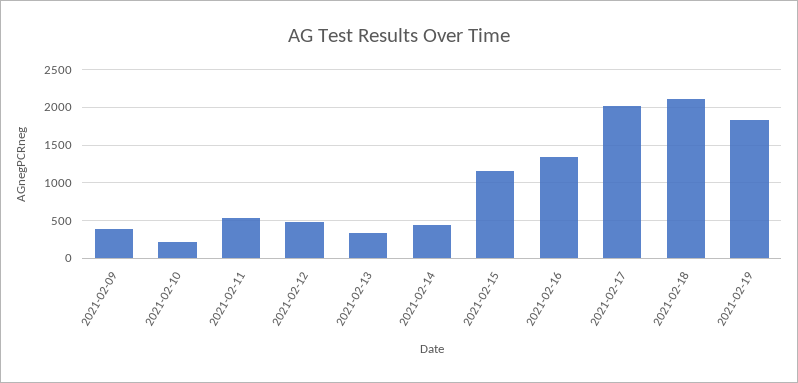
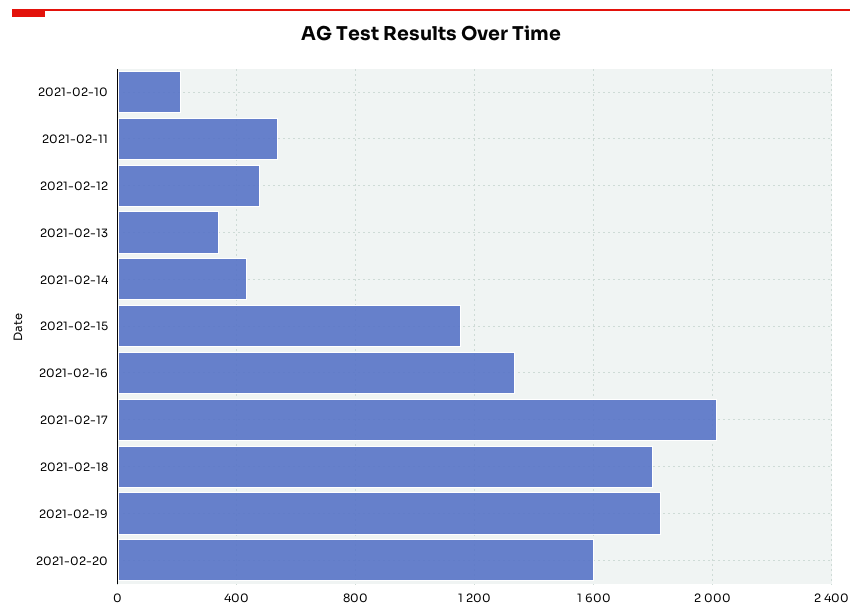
2021-02-09: 400 -> none
2021-02-18: 2100 -> 1800
2021-02-20: none -> 1600

